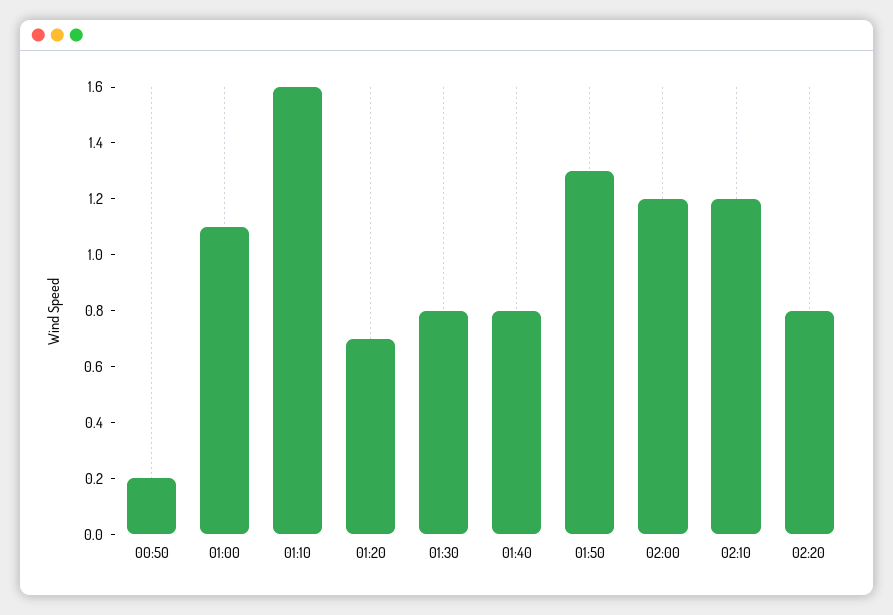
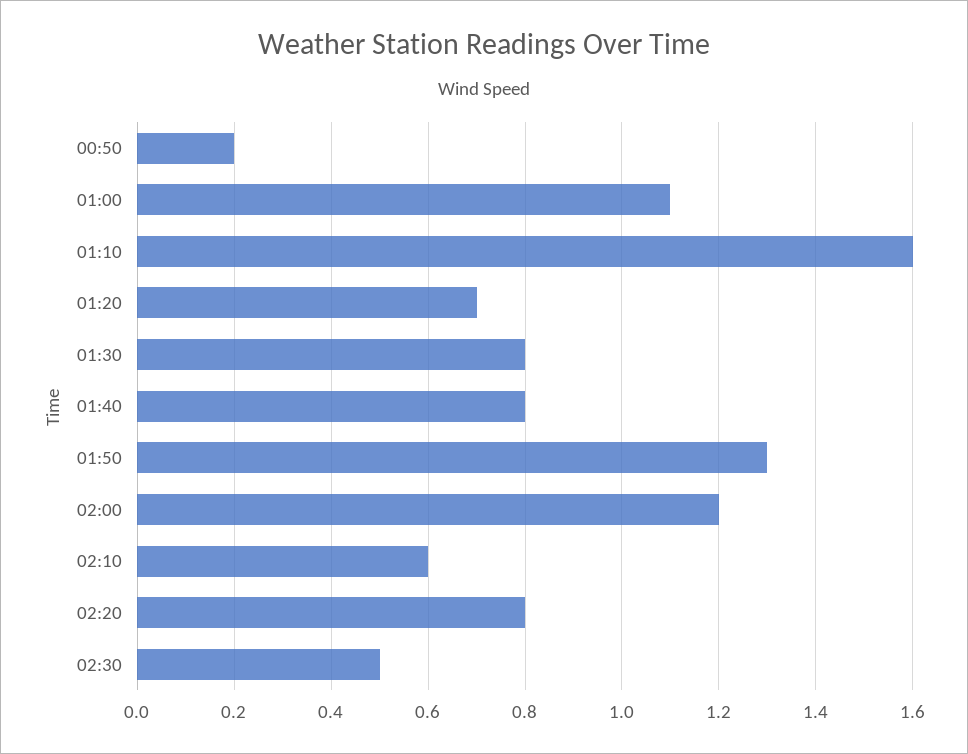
02:10: 1.2 -> 0.6
02:30: none -> 0.5

